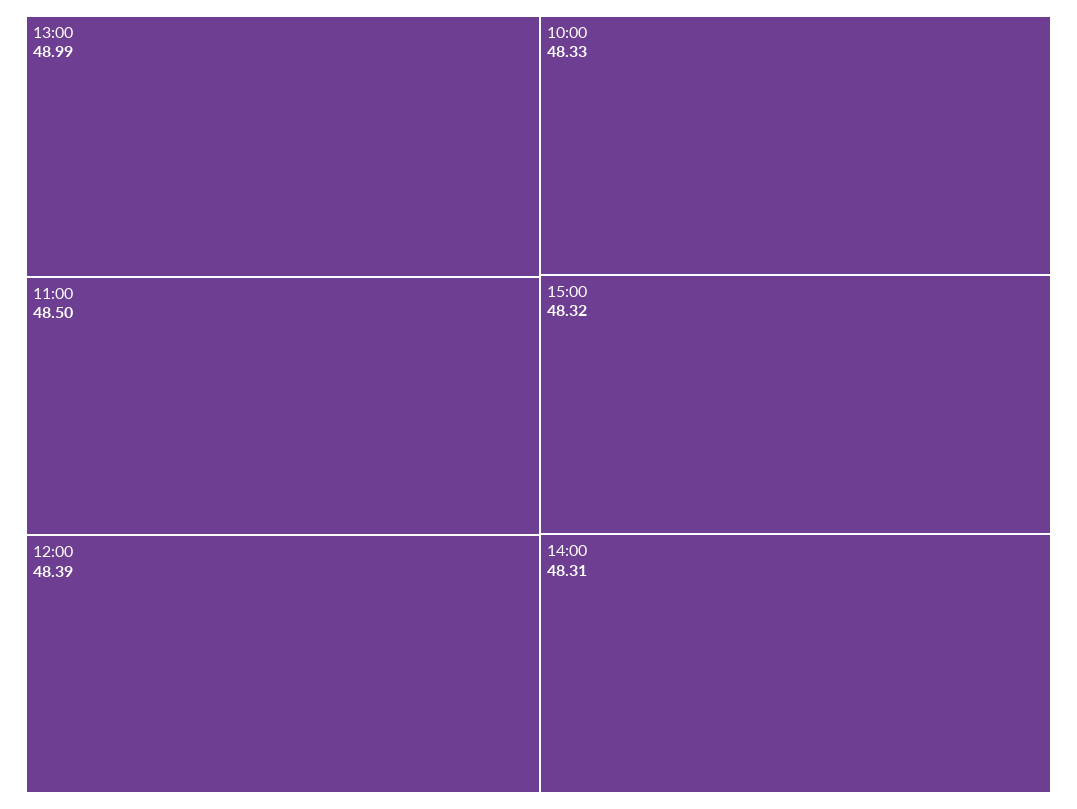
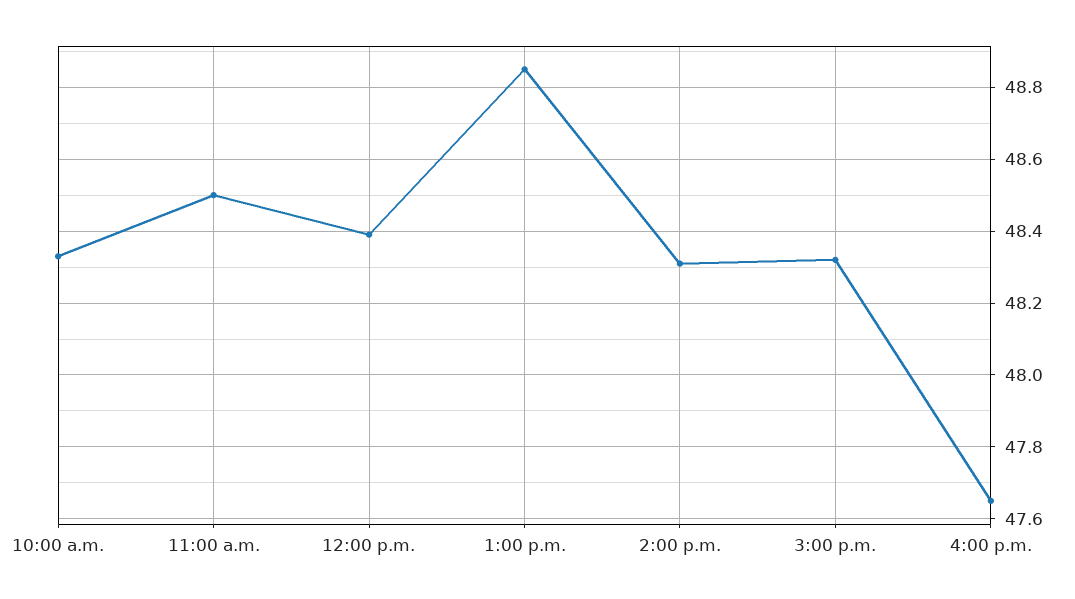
13:00: 48.99 -> 48.85
4:00 p.m.: none -> 47.65

